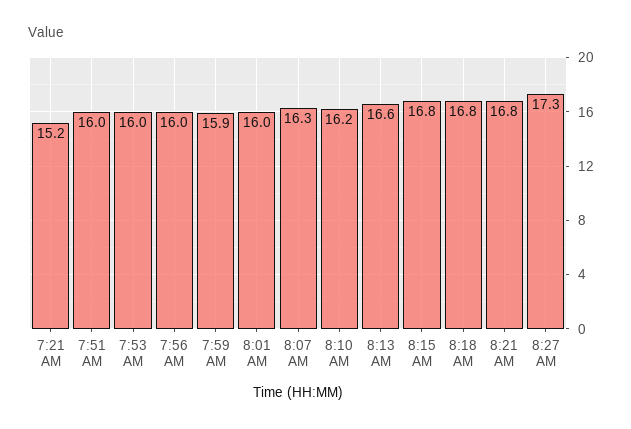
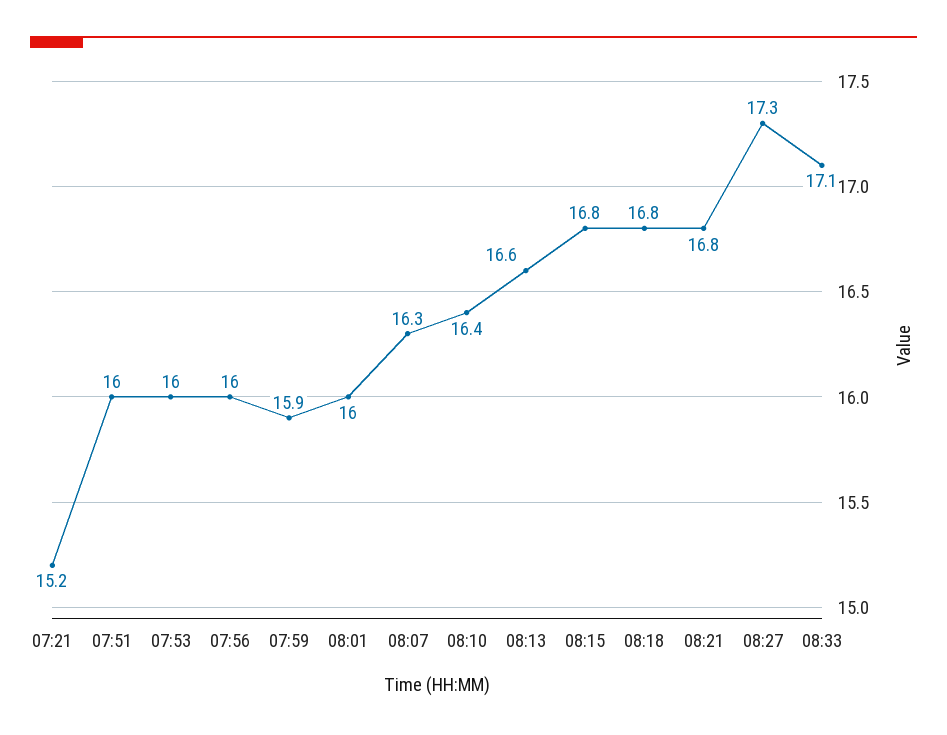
8:10 AM: 16.2 -> 16.4
08:33: none -> 17.1

